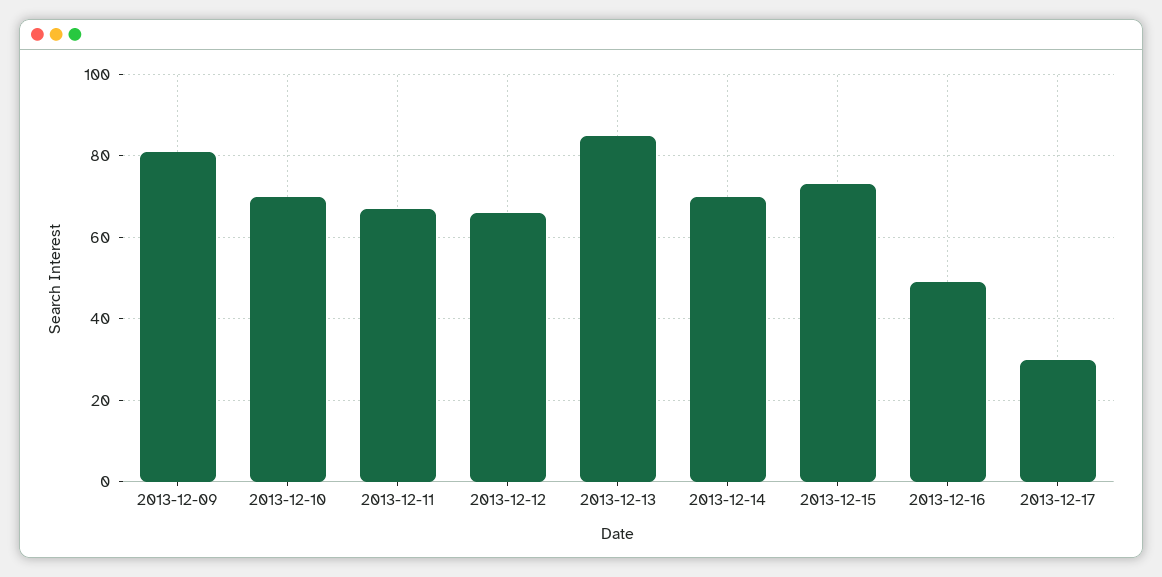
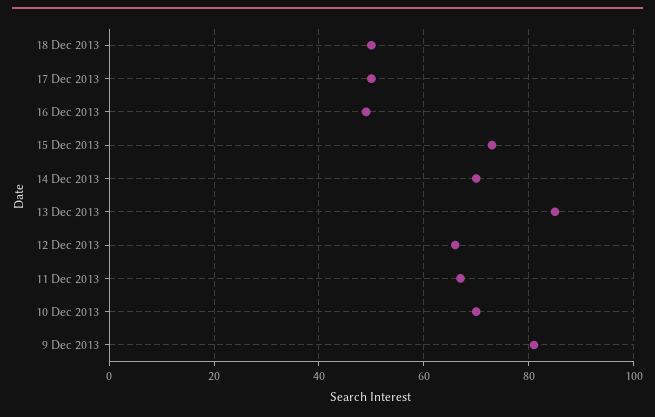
2013-12-17: 30 -> 50
18 Dec 2013: none -> 50

